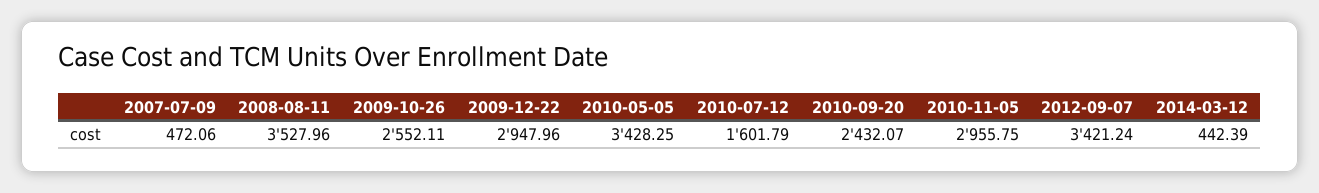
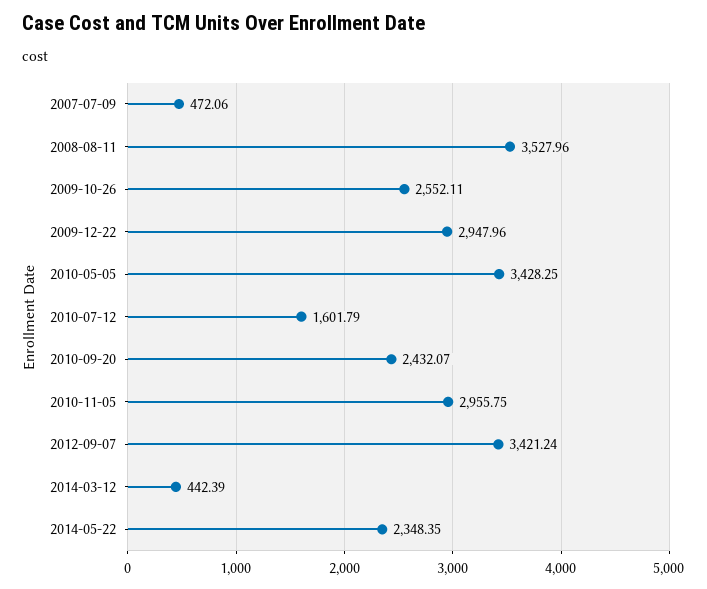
2014-05-22: none -> 2348.35

